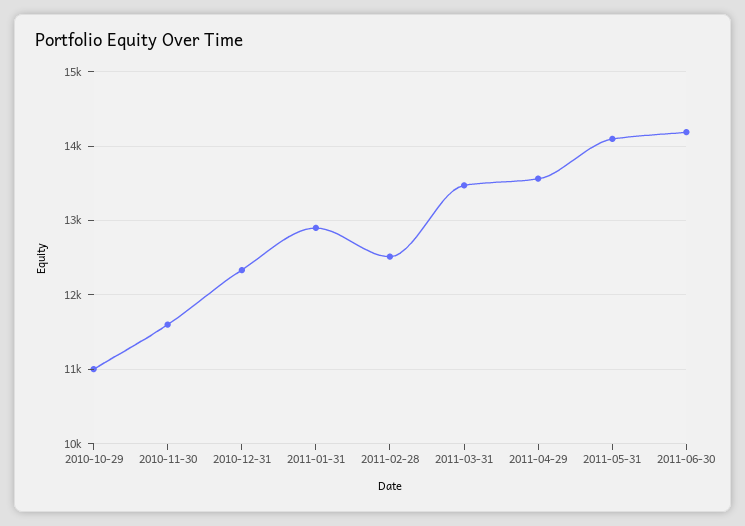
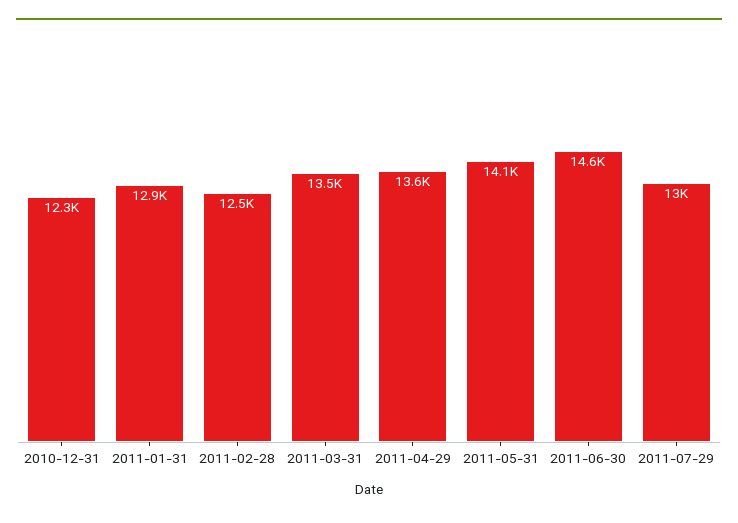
2010-10-29: 11000 -> none
2010-11-30: 11600 -> none
2011-06-30: 14200 -> 14600
2011-07-29: none -> 13000

